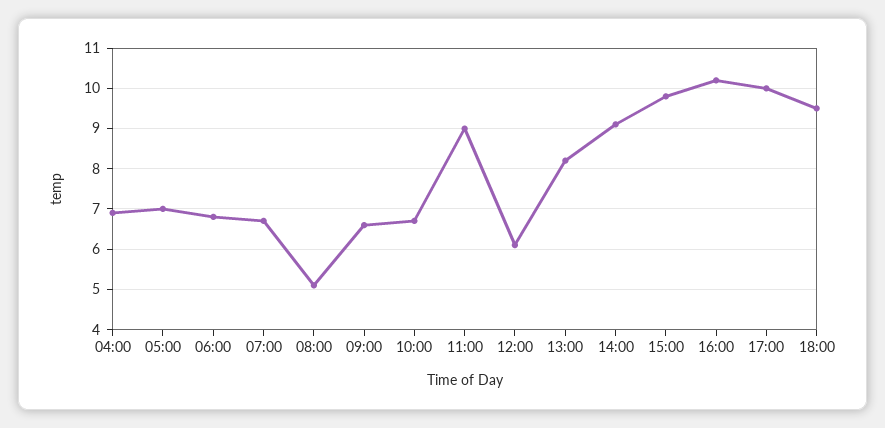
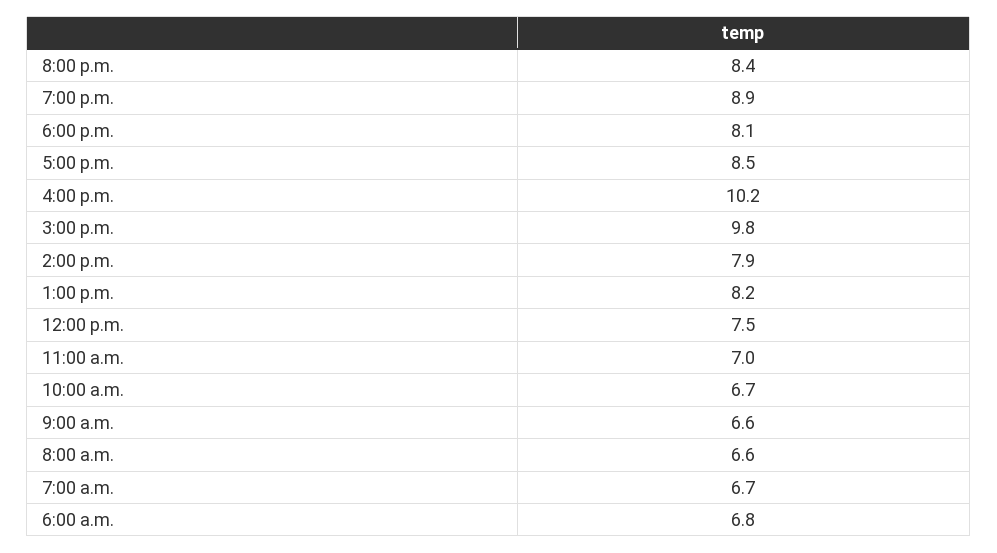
04:00: 7 -> none
05:00: 7 -> none
08:00: 5 -> 6.6
11:00: 9 -> 7
12:00: 6 -> 7.5
14:00: 9 -> 7.9
17:00: 10 -> 8.5
18:00: 9.5 -> 8.1
8:00 p.m.: none -> 8.4
7:00 p.m.: none -> 8.9

